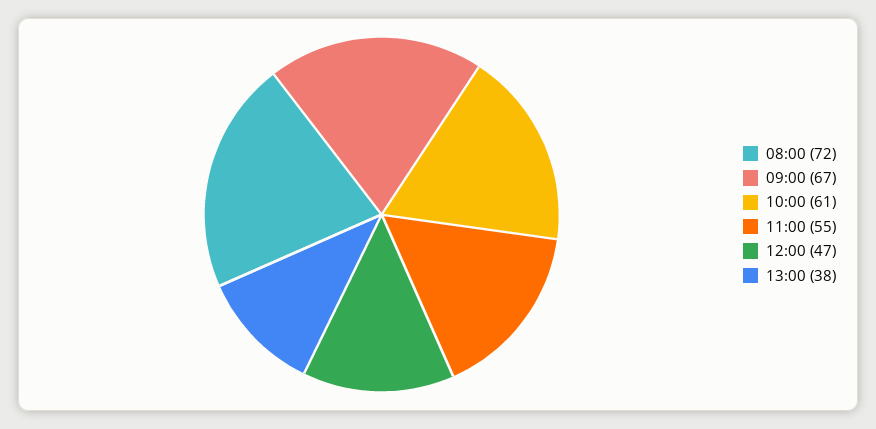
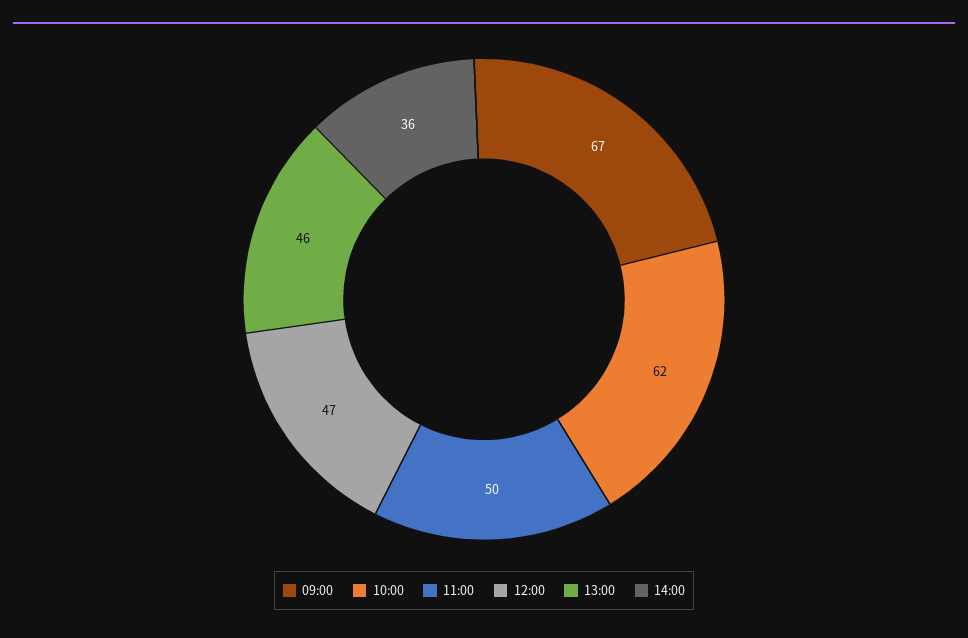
08:00: 72 -> none
10:00: 61 -> 62
11:00: 55 -> 50
13:00: 38 -> 46
14:00: none -> 36

